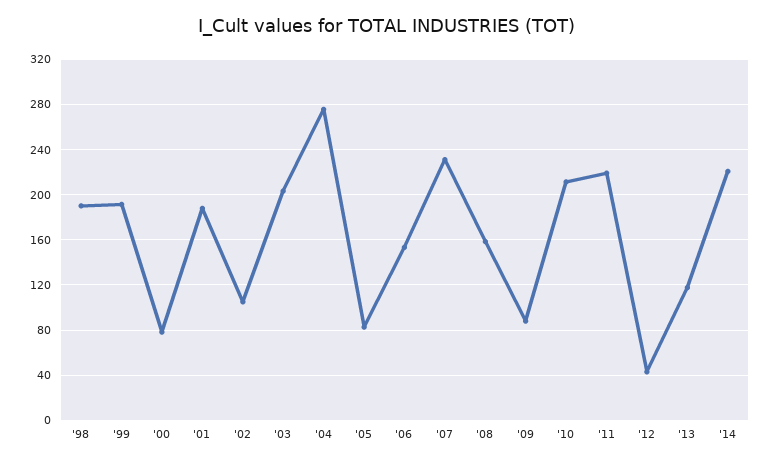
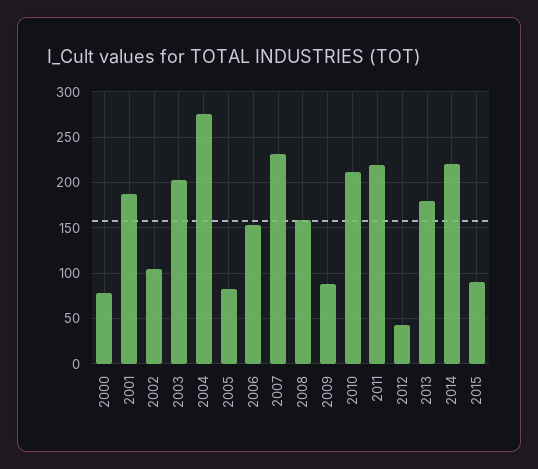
'98: 190 -> none
'99: 190 -> none
'13: 120 -> 180
2015: none -> 90

